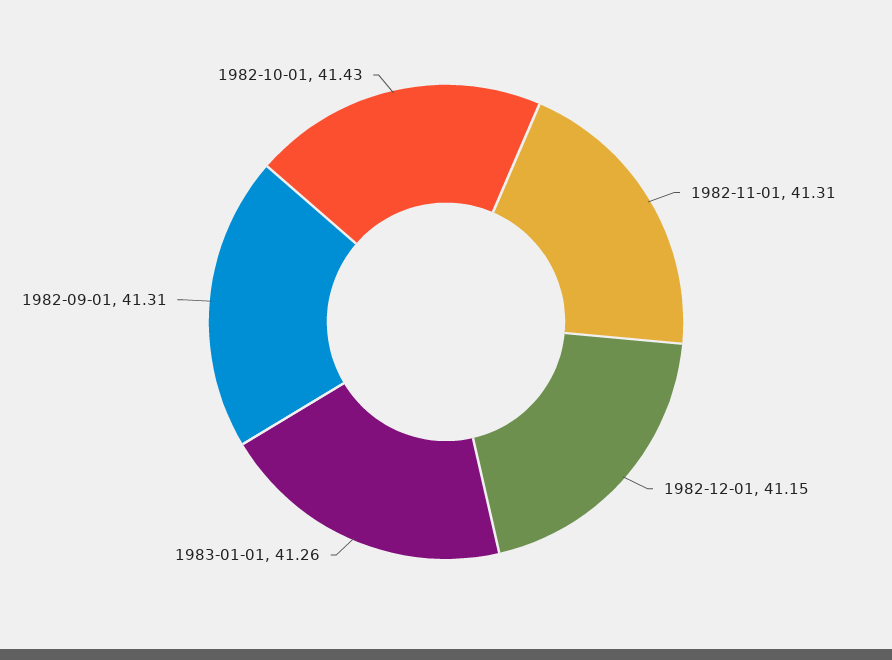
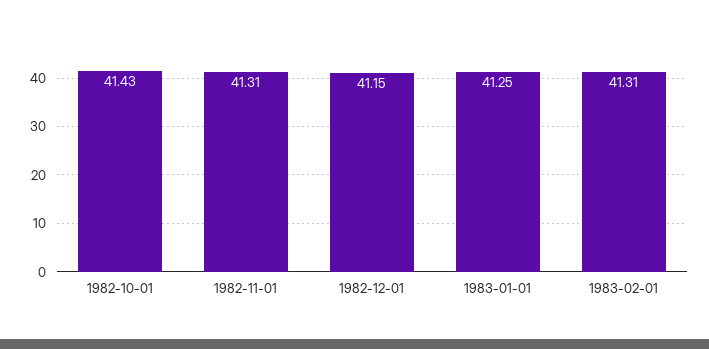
1983-01-01: 41.26 -> 41.25
1982-09-01: 41.31 -> none
1983-02-01: none -> 41.31

